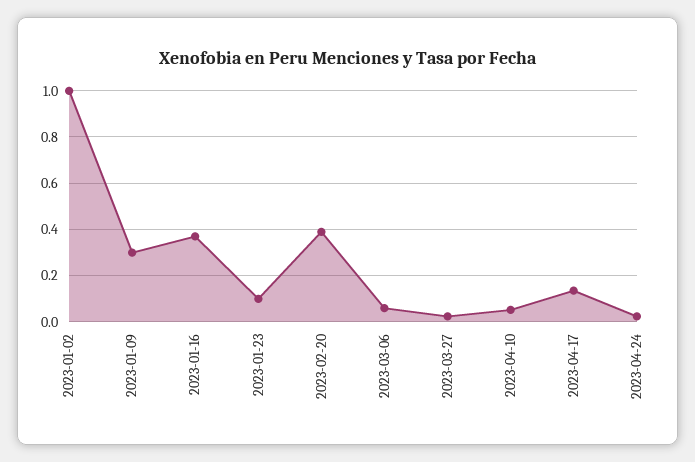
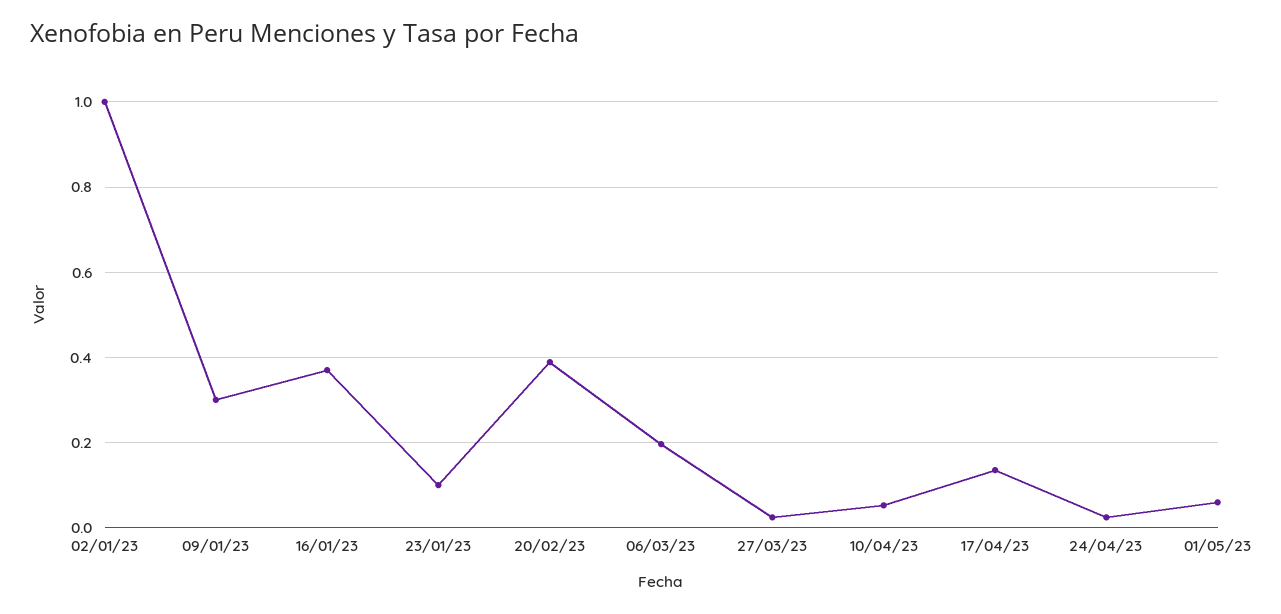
2023-03-06: 0.05 -> 0.2
01/05/23: none -> 0.06

